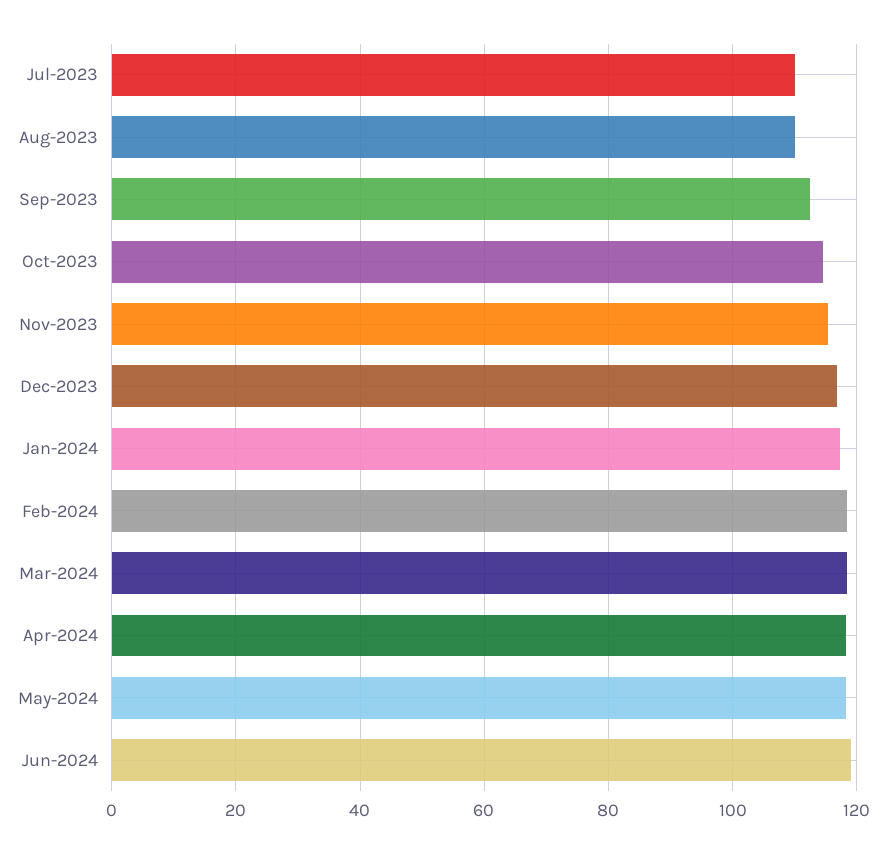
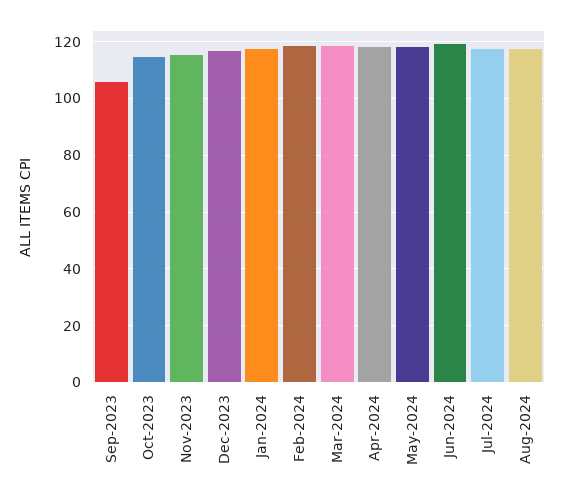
Jul-2023: 110 -> none
Aug-2023: 110 -> none
Sep-2023: 112 -> 105
Jul-2024: none -> 117.5
Aug-2024: none -> 117.5

